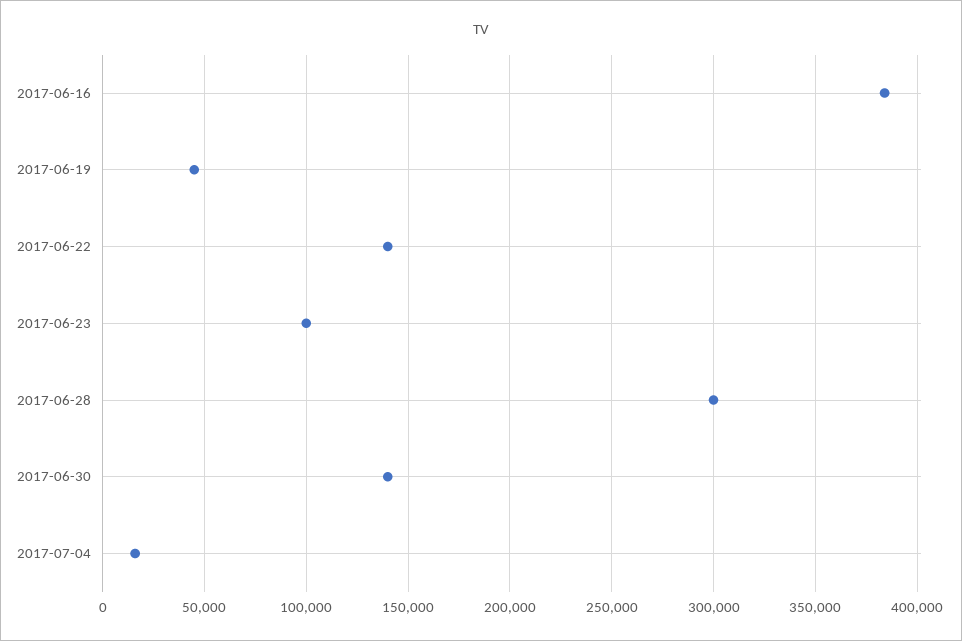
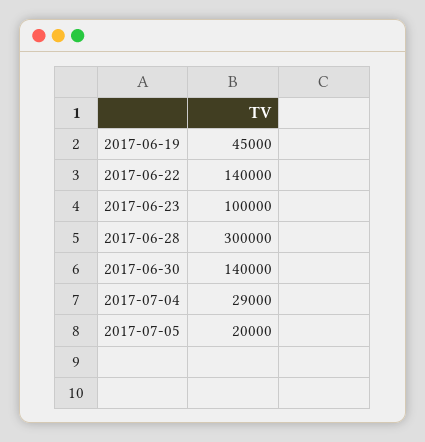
2017-06-16: 385000 -> none
2017-07-04: 15000 -> 29000
2017-07-05: none -> 20000

